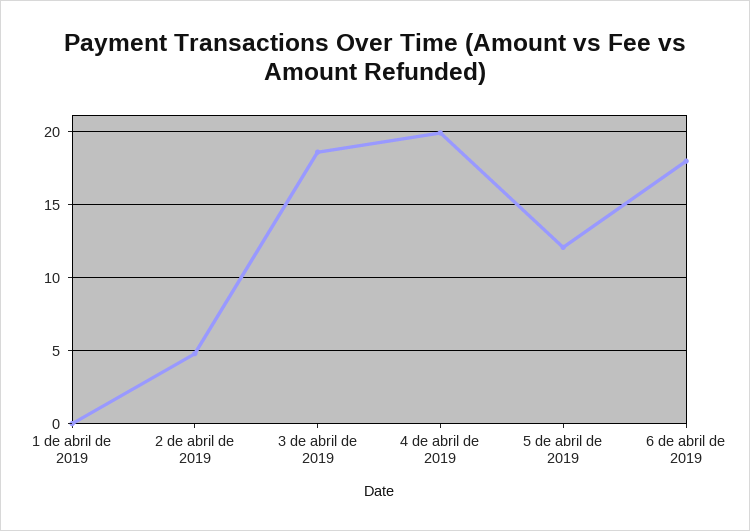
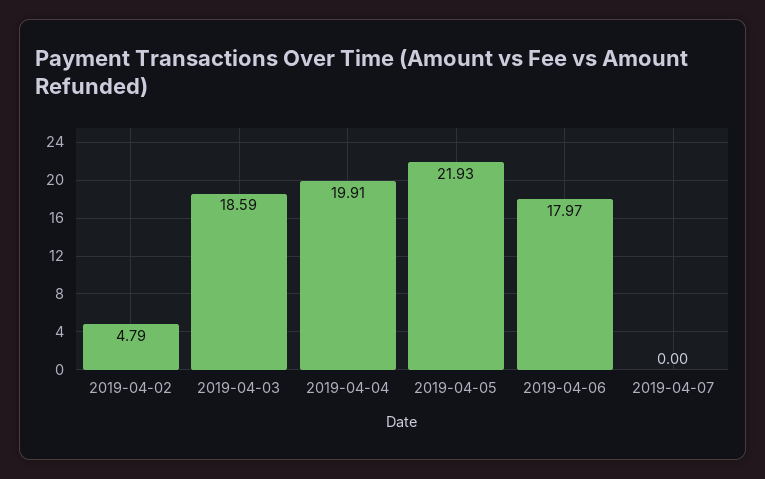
1 de abril de 2019: 0 -> none
5 de abril de 2019: 12 -> 21.93
2019-04-07: none -> 0

